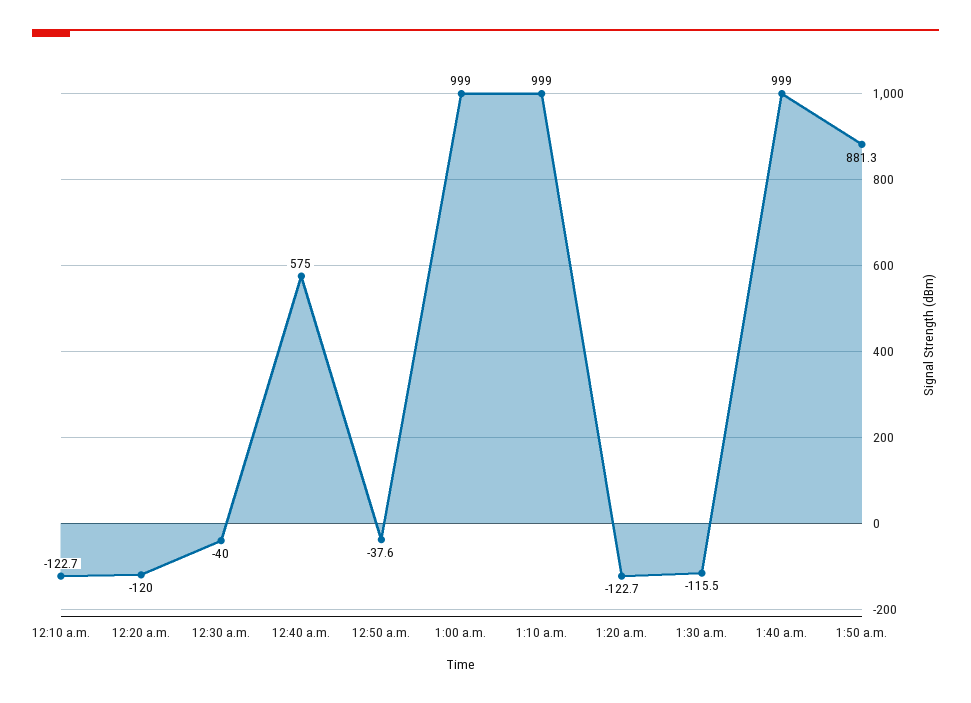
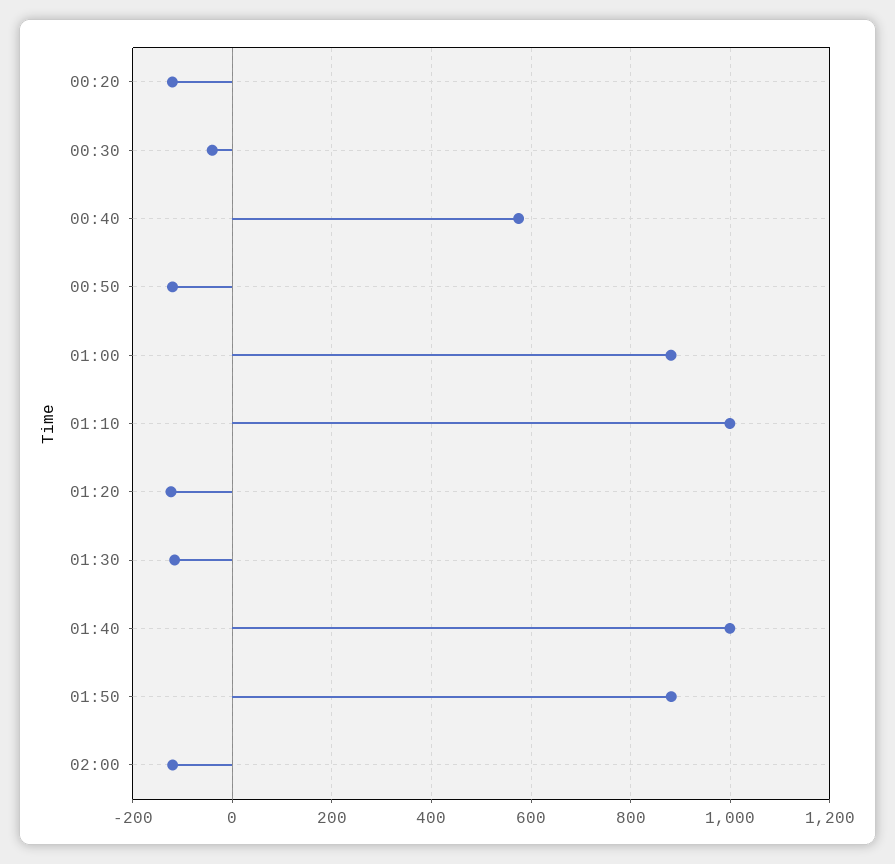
12:10 a.m.: -122.7 -> none
12:50 a.m.: -37.6 -> -120
1:00 a.m.: 999 -> 880
02:00: none -> -120

